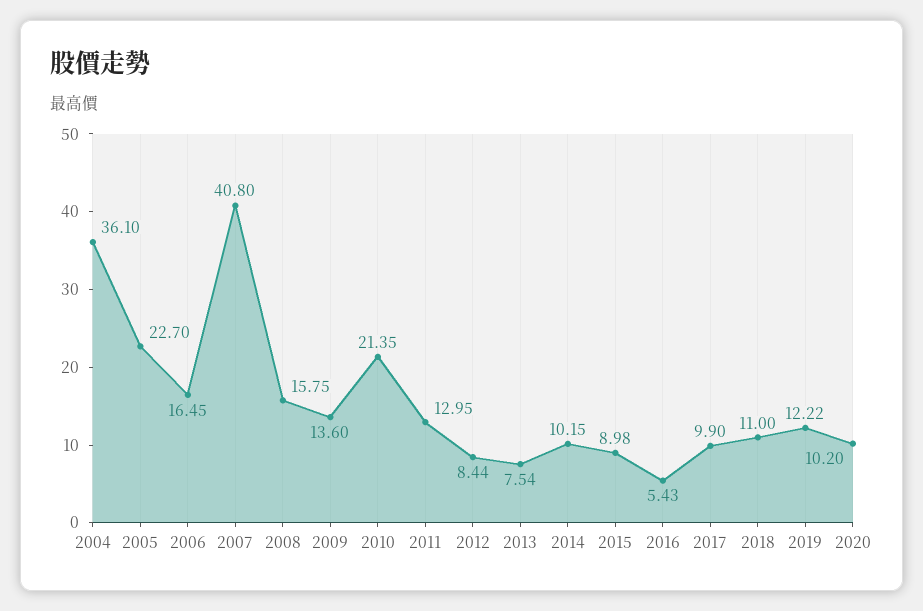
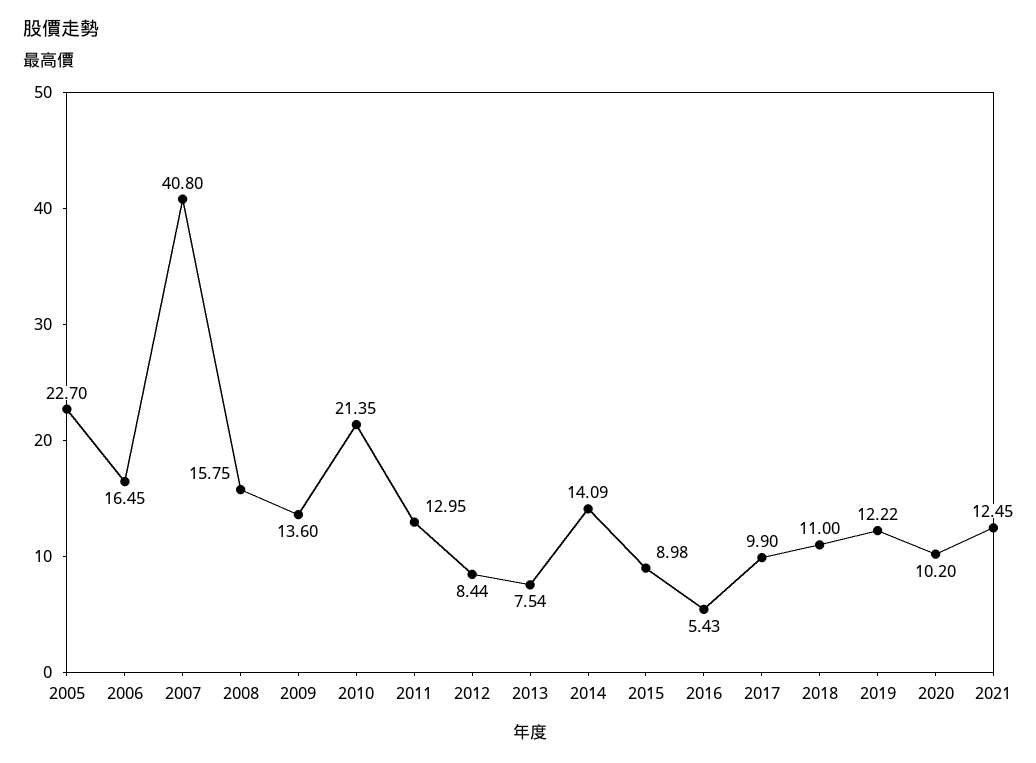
2004: 36.1 -> none
2014: 10.15 -> 14.09
2021: none -> 12.45

